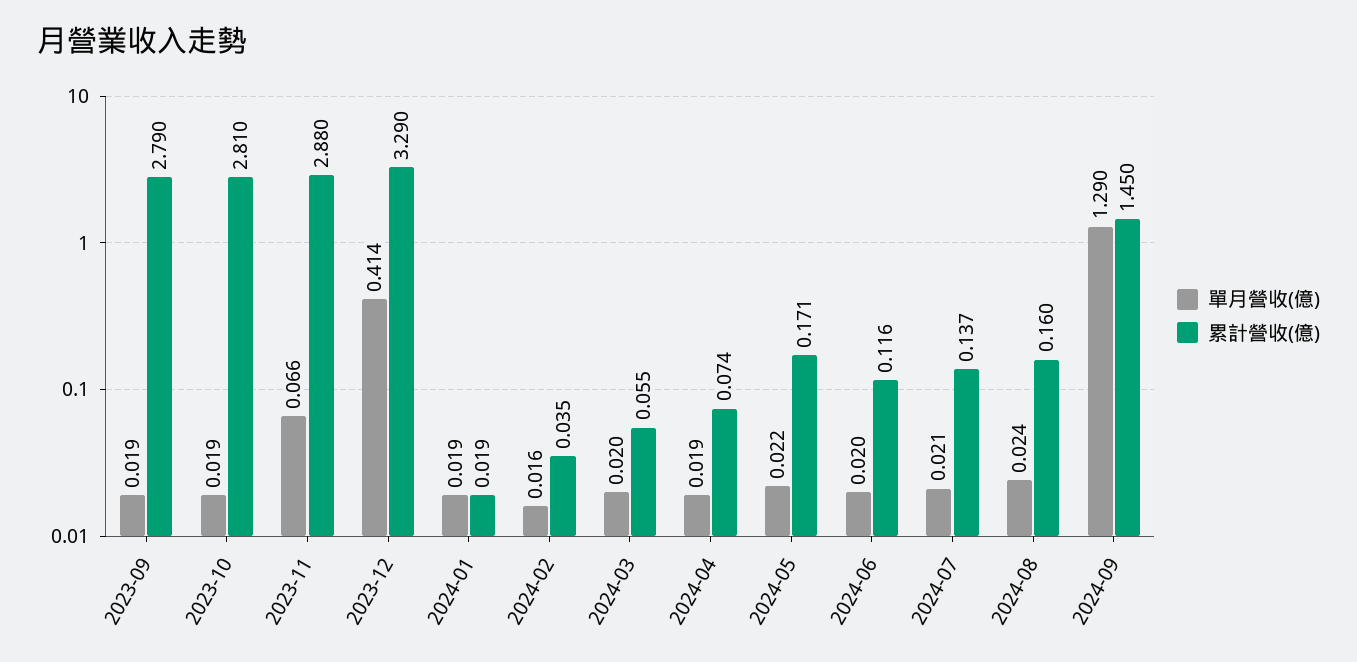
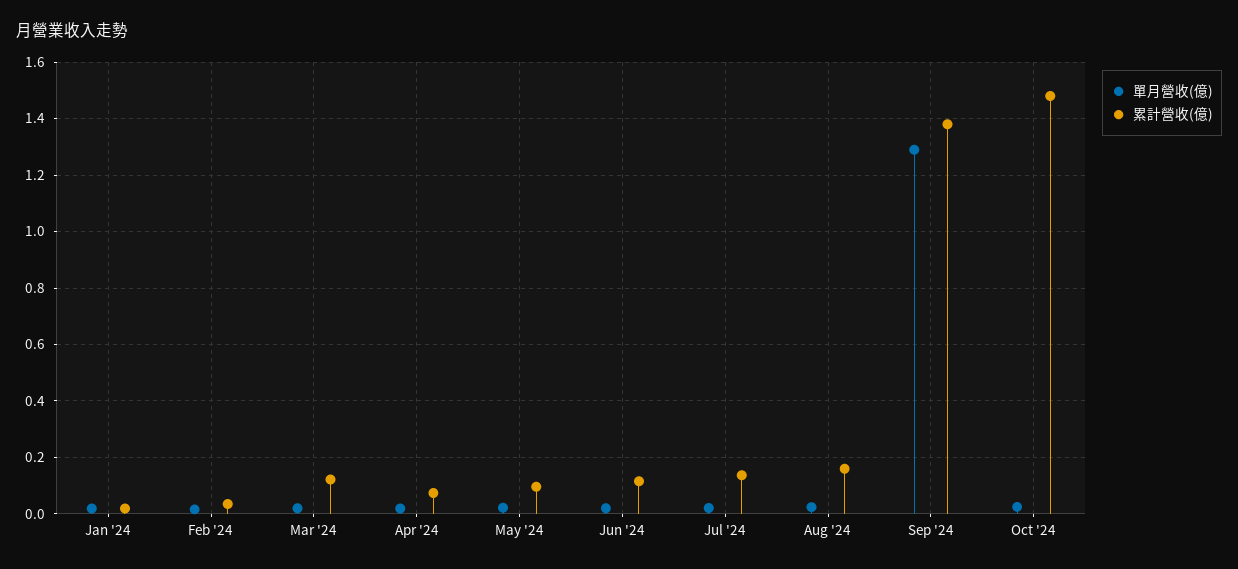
單月營收(億), 2023-09: 0.019 -> none
累計營收(億), 2023-09: 2.79 -> none
單月營收(億), 2023-10: 0.019 -> none
累計營收(億), 2023-10: 2.81 -> none
單月營收(億), 2023-11: 0.066 -> none
累計營收(億), 2023-11: 2.88 -> none
單月營收(億), 2023-12: 0.414 -> none
累計營收(億), 2023-12: 3.29 -> none
累計營收(億), 2024-03: 0.055 -> 0.125
累計營收(億), 2024-05: 0.171 -> 0.1
累計營收(億), 2024-09: 1.45 -> 1.375
單月營收(億), Oct '24: none -> 0.025
累計營收(億), Oct '24: none -> 1.475

